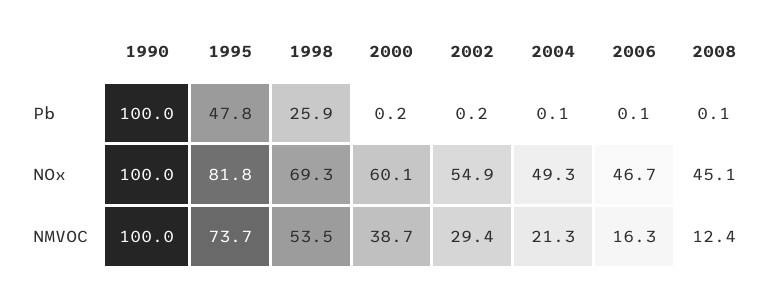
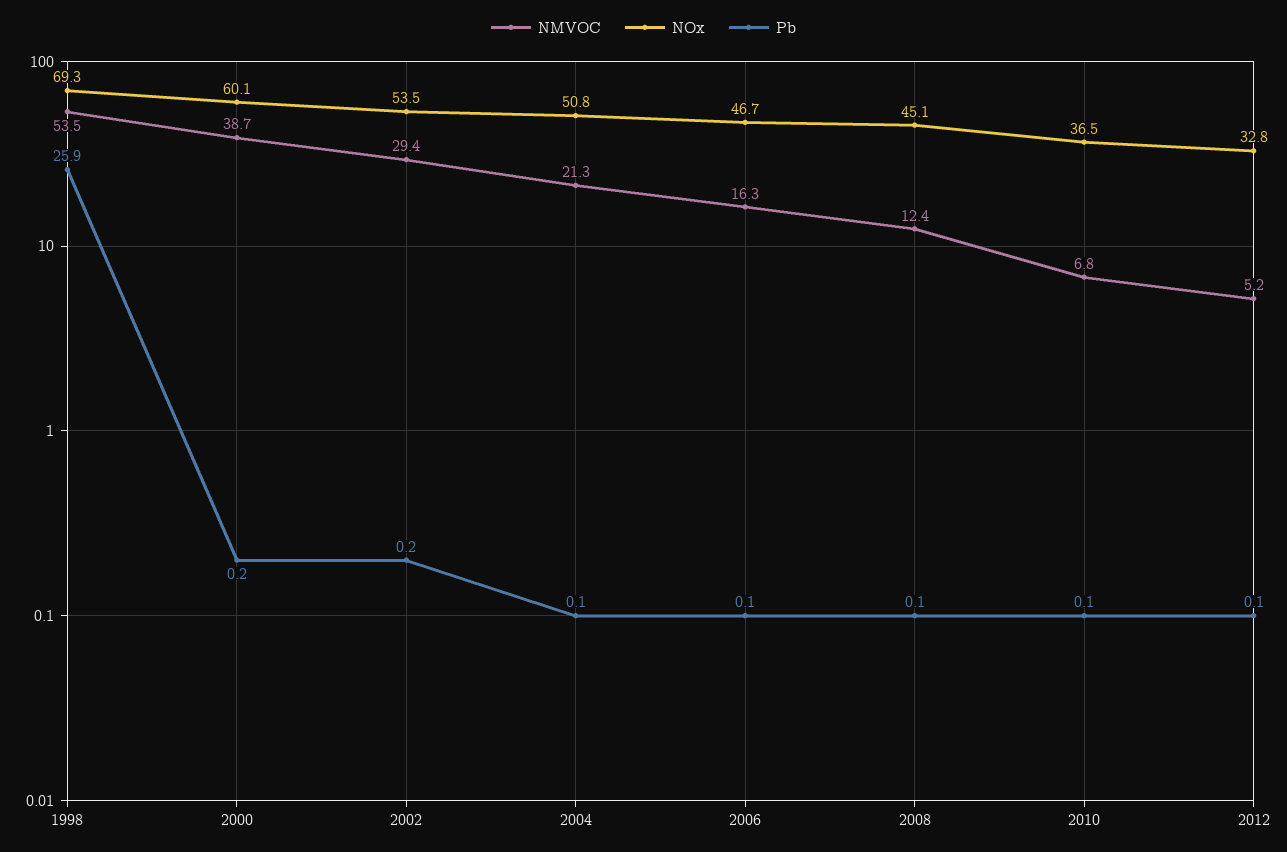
Pb, 1990: 100 -> none
Pb, 1995: 47.8 -> none
NOx, 1990: 100 -> none
NOx, 1995: 81.8 -> none
NOx, 2002: 54.9 -> 53.5
NOx, 2004: 49.3 -> 50.8
NMVOC, 1990: 100 -> none
NMVOC, 1995: 73.7 -> none
NMVOC, 2010: none -> 6.8
NOx, 2010: none -> 36.5
Pb, 2010: none -> 0.1
NMVOC, 2012: none -> 5.2
NOx, 2012: none -> 32.8
Pb, 2012: none -> 0.1

